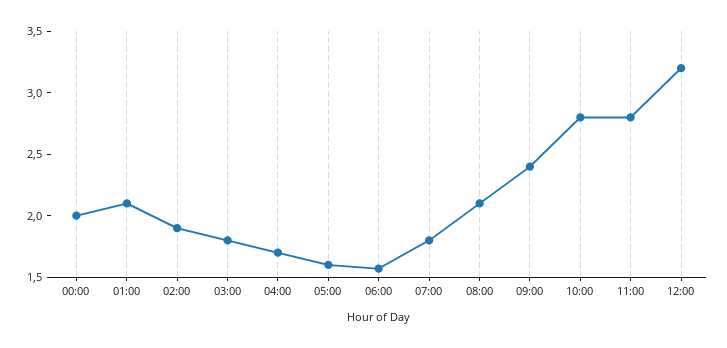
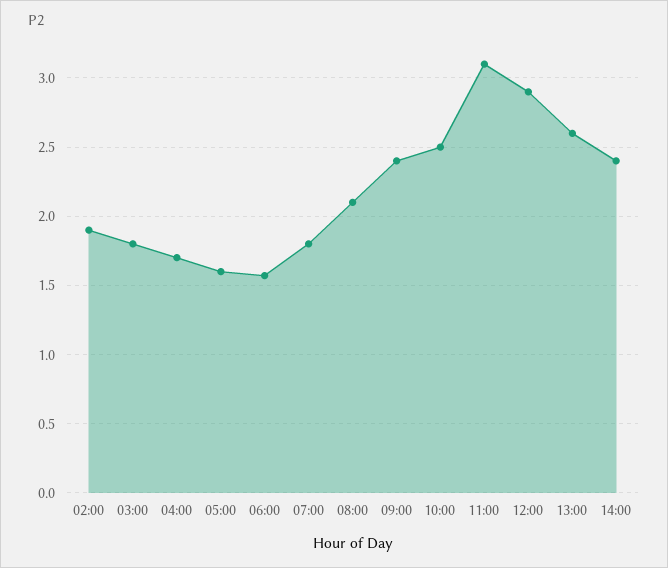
00:00: 2 -> none
01:00: 2.1 -> none
10:00: 2.8 -> 2.5
11:00: 2.8 -> 3.1
12:00: 3.2 -> 2.9
13:00: none -> 2.6
14:00: none -> 2.4

